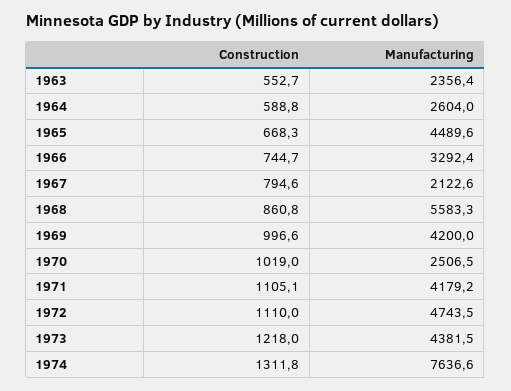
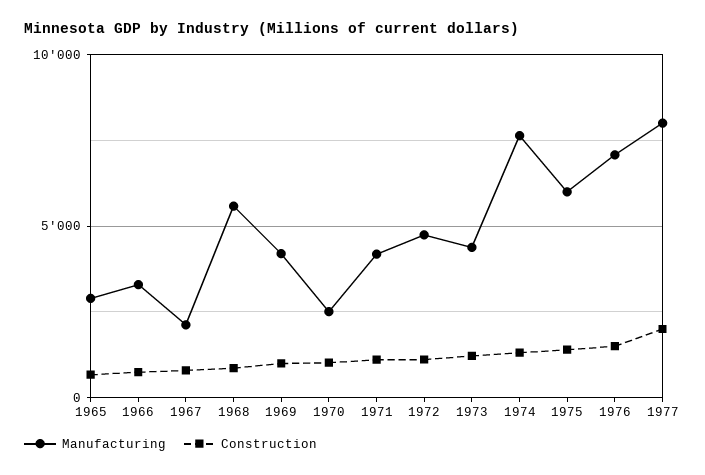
Construction, 1963: 552.7 -> none
Manufacturing, 1963: 2356.4 -> none
Construction, 1964: 588.8 -> none
Manufacturing, 1964: 2604 -> none
Manufacturing, 1965: 4489.6 -> 3000
Manufacturing, 1975: none -> 6000
Construction, 1975: none -> 1500
Manufacturing, 1976: none -> 7000
Construction, 1976: none -> 1500
Manufacturing, 1977: none -> 8000
Construction, 1977: none -> 2000

